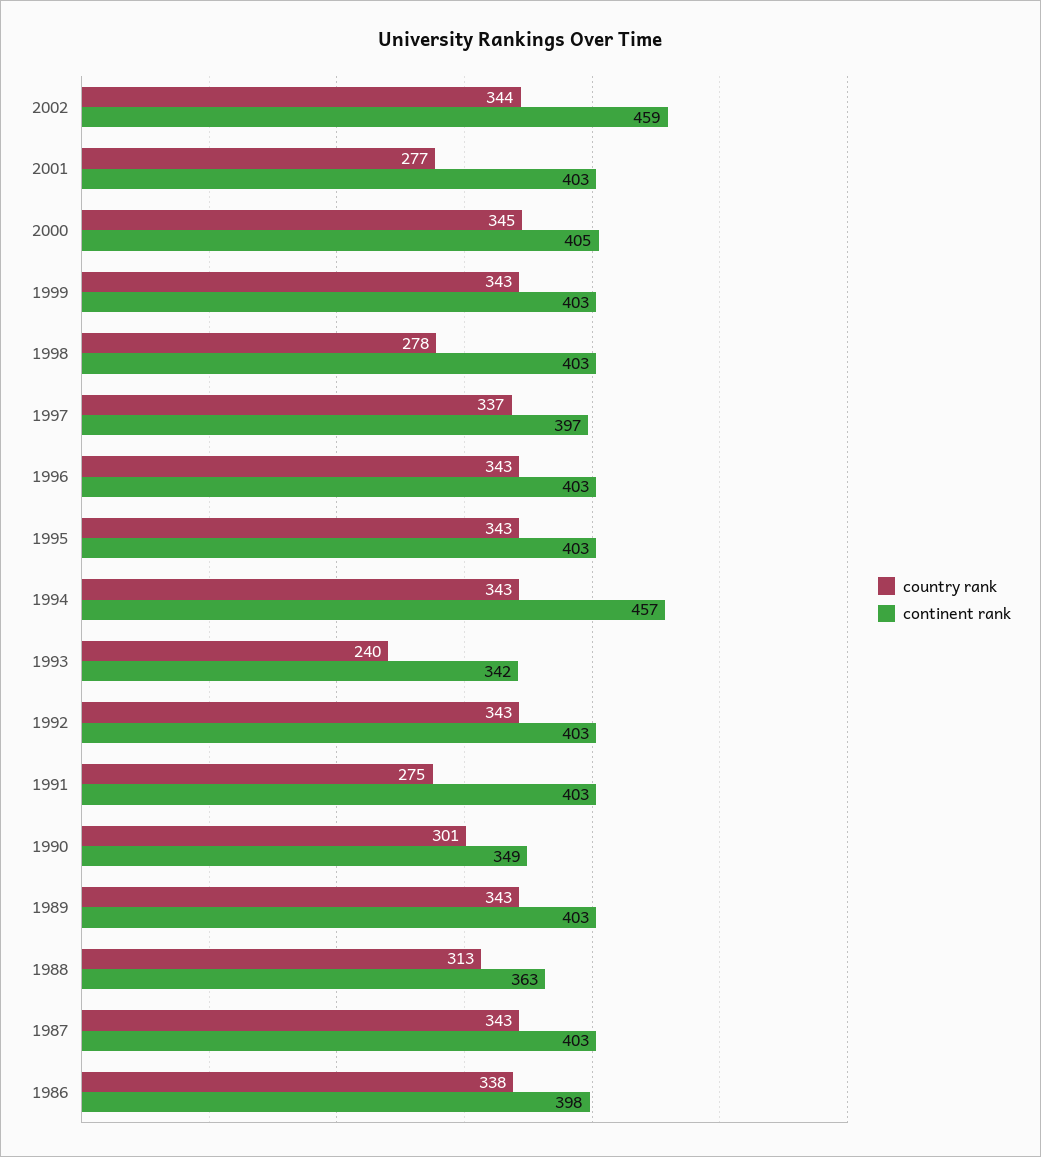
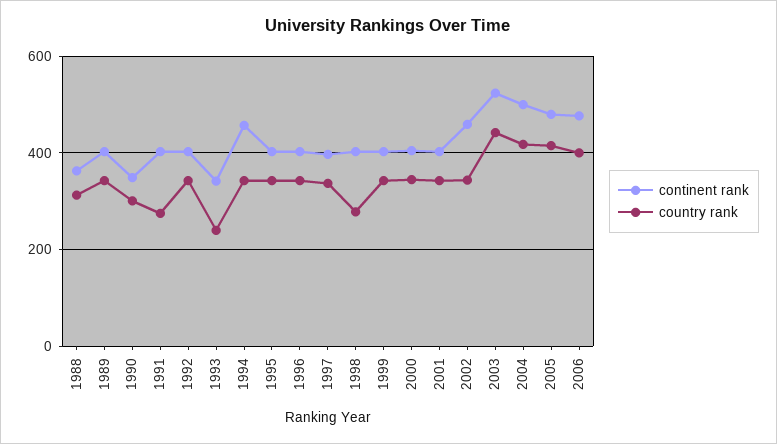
country rank, 2001: 277 -> 340
country rank, 1987: 343 -> none
continent rank, 1987: 403 -> none
country rank, 1986: 338 -> none
continent rank, 1986: 398 -> none
continent rank, 2003: none -> 520
country rank, 2003: none -> 440
continent rank, 2004: none -> 500
country rank, 2004: none -> 420
continent rank, 2005: none -> 480
country rank, 2005: none -> 420
continent rank, 2006: none -> 480
country rank, 2006: none -> 400

